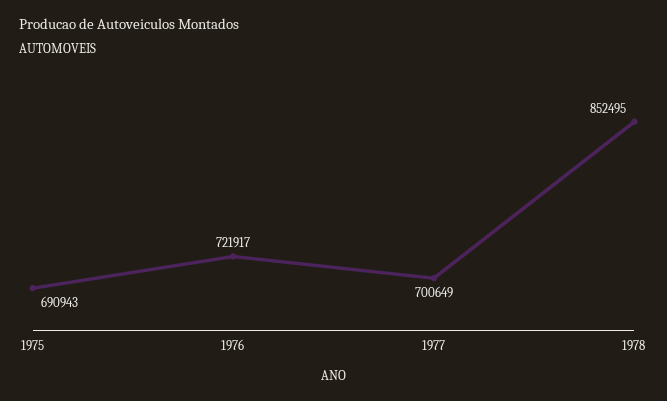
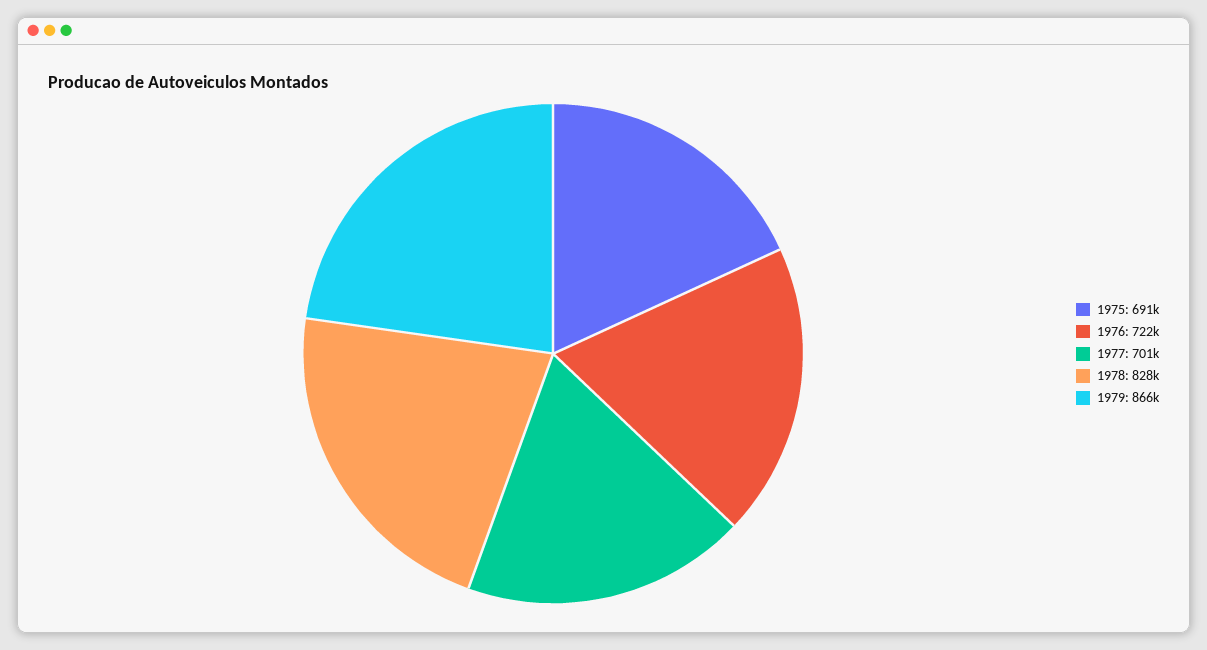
1978: 852495 -> 828000
1979: none -> 866000

